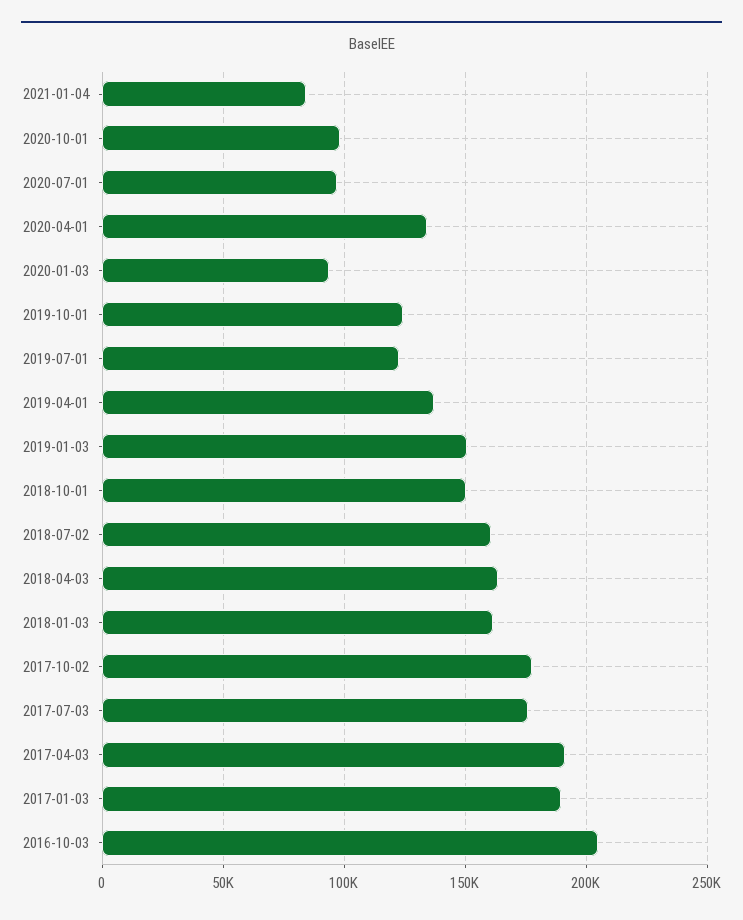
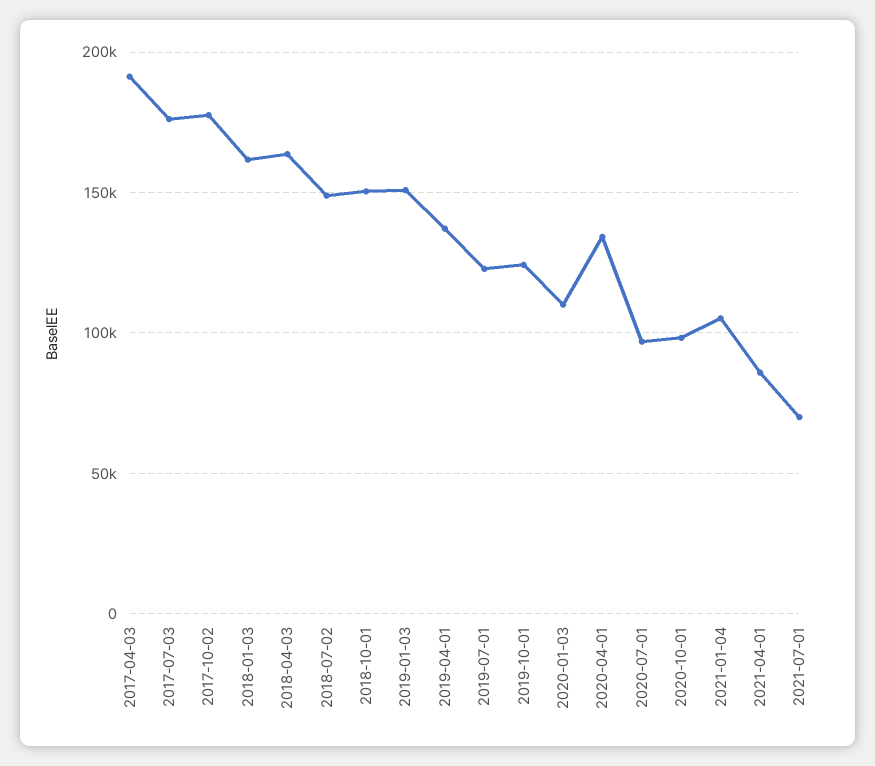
2021-01-04: 85000 -> 105000
2020-01-03: 95000 -> 110000
2018-07-02: 160000 -> 150000
2017-01-03: 190000 -> none
2016-10-03: 205000 -> none
2021-04-01: none -> 85000
2021-07-01: none -> 70000

